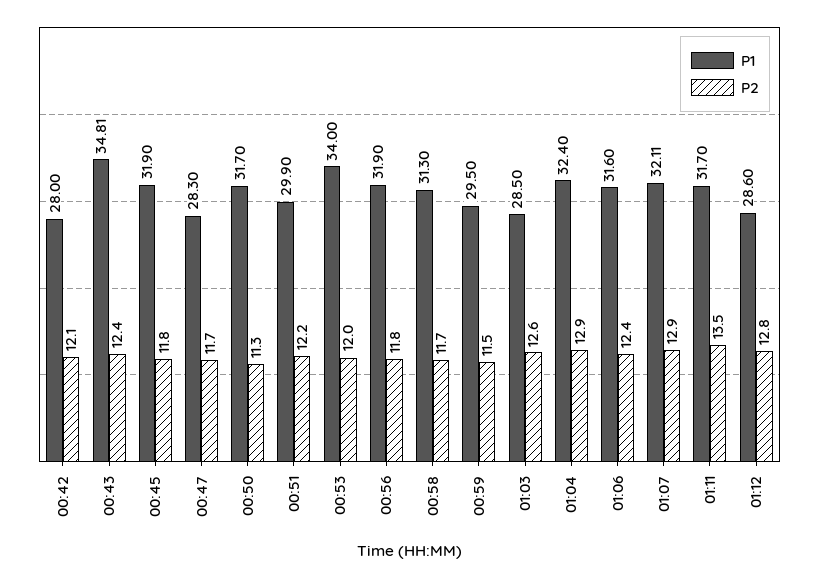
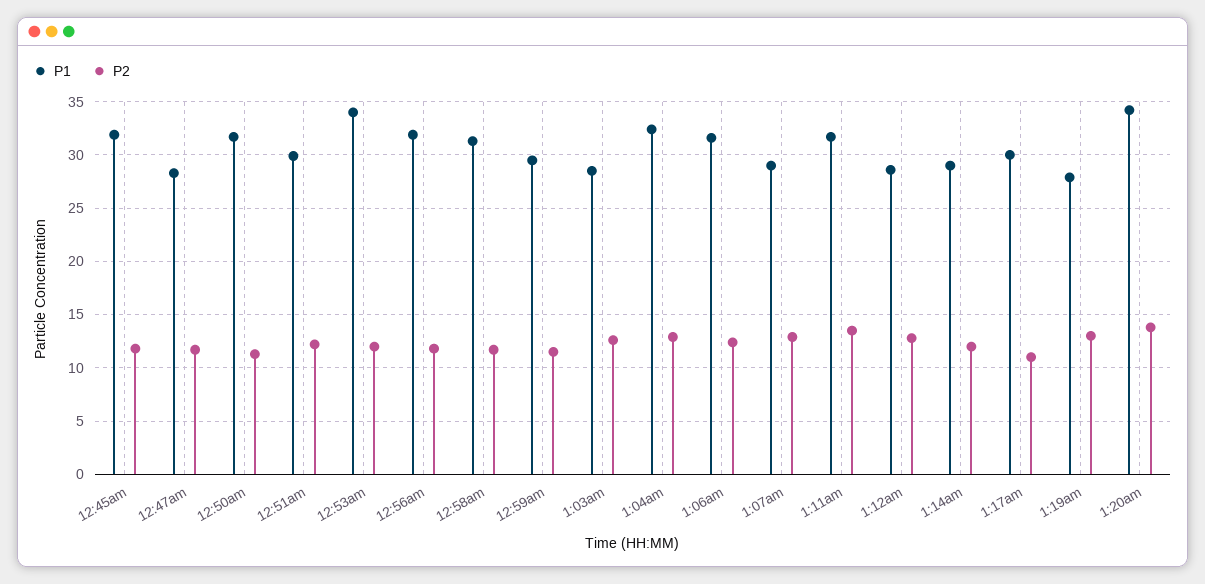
P1, 00:42: 28 -> none
P2, 00:42: 12.1 -> none
P1, 00:43: 34.81 -> none
P2, 00:43: 12.4 -> none
P1, 01:07: 32.11 -> 29
P1, 1:14am: none -> 29
P2, 1:14am: none -> 12
P1, 1:17am: none -> 30
P2, 1:17am: none -> 11
P1, 1:19am: none -> 28
P2, 1:19am: none -> 13
P1, 1:20am: none -> 34
P2, 1:20am: none -> 14

